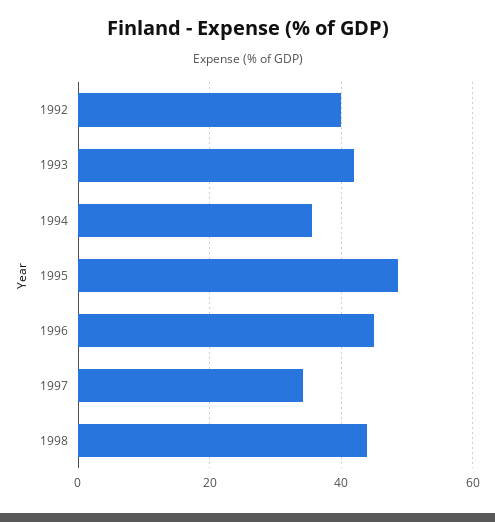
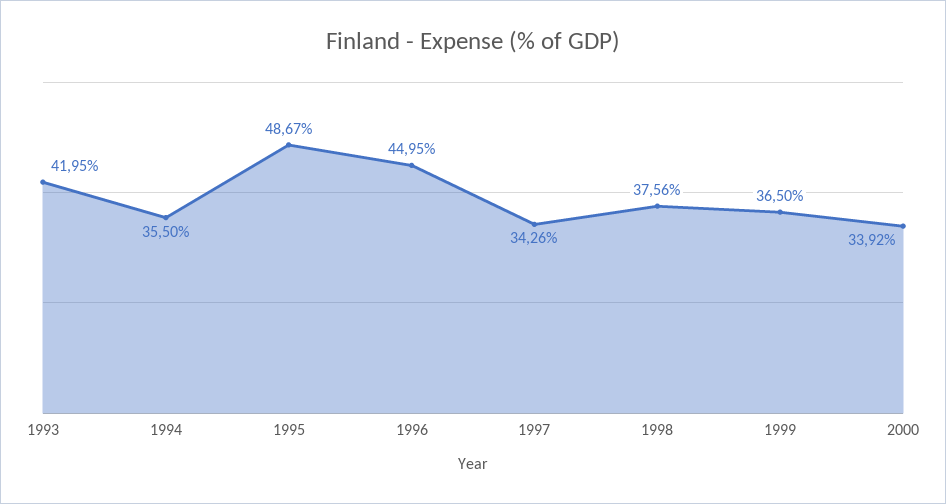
1992: 40 -> none
1998: 44 -> 37.56
1999: none -> 36.5
2000: none -> 33.92

